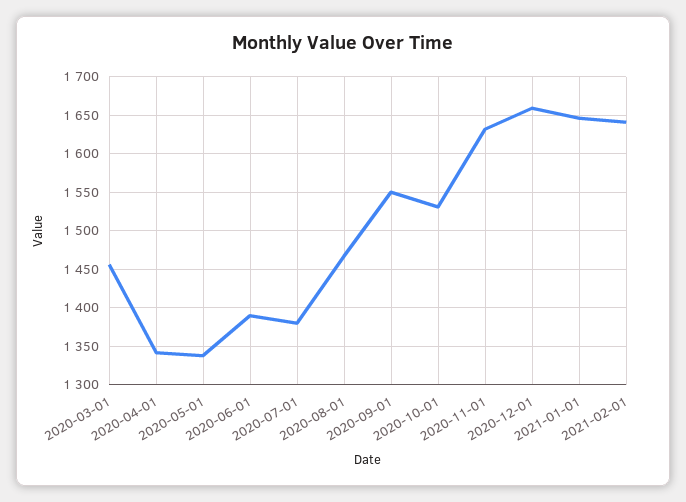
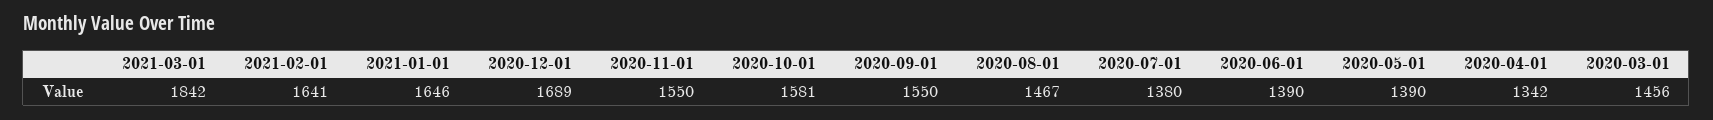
2020-05-01: 1340 -> 1390
2020-10-01: 1530 -> 1581
2020-11-01: 1630 -> 1550
2020-12-01: 1660 -> 1689
2021-03-01: none -> 1842

